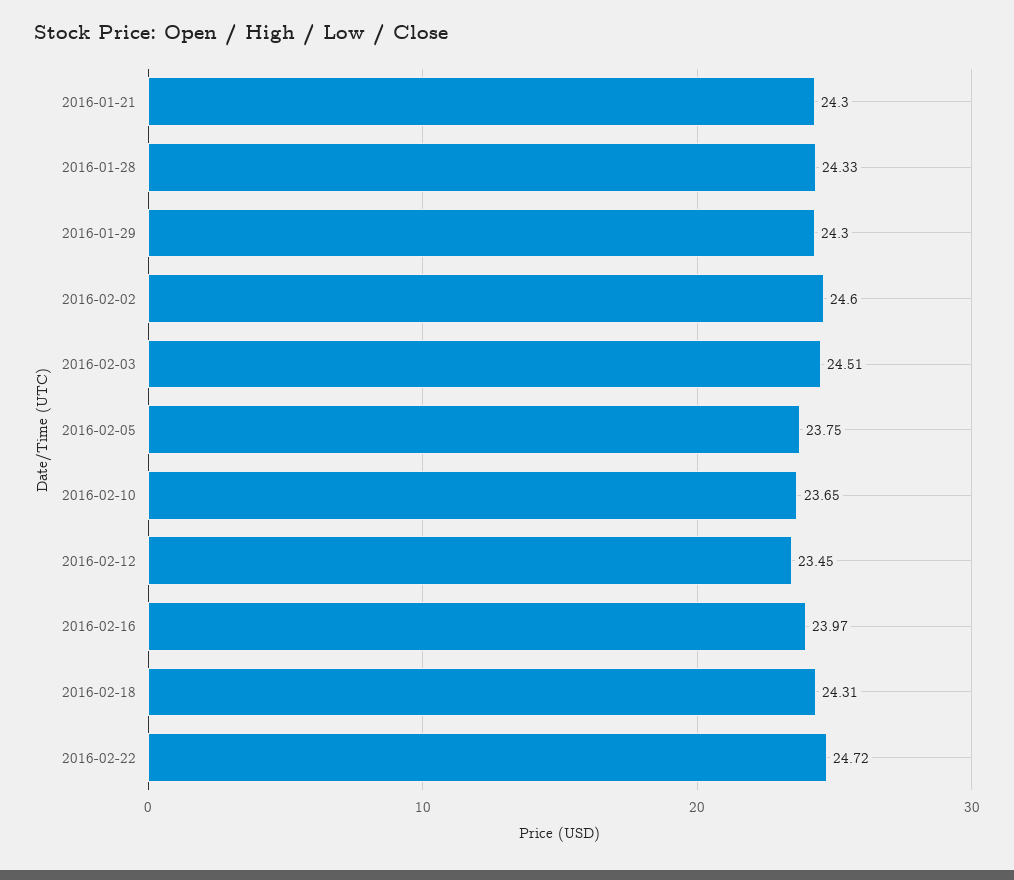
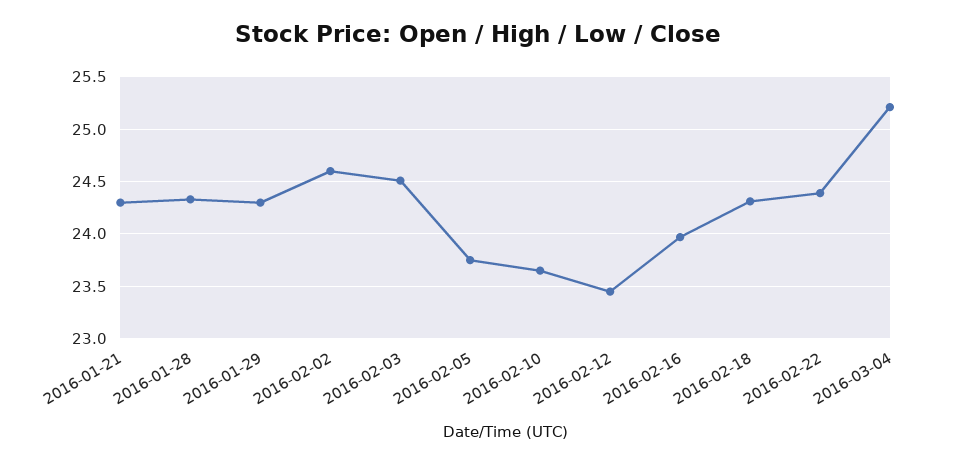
2016-02-22: 24.72 -> 24.4
2016-03-04: none -> 25.2

